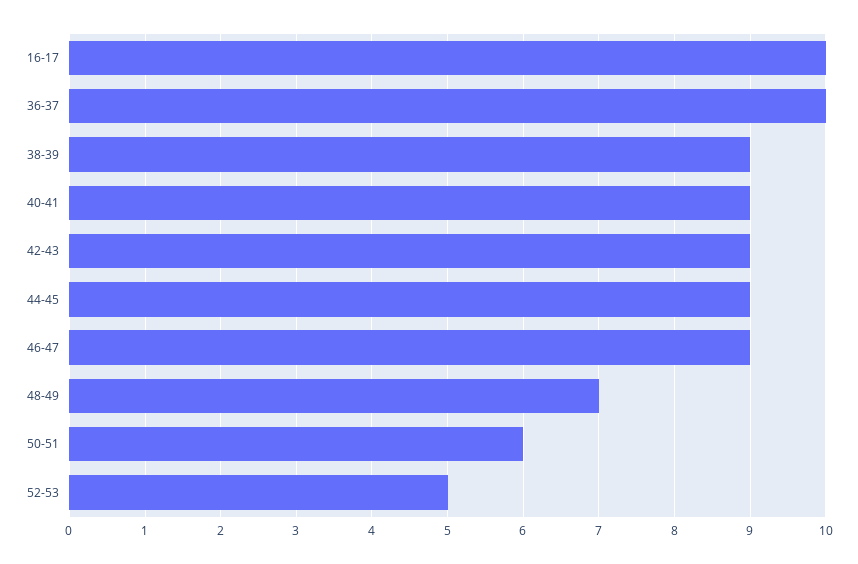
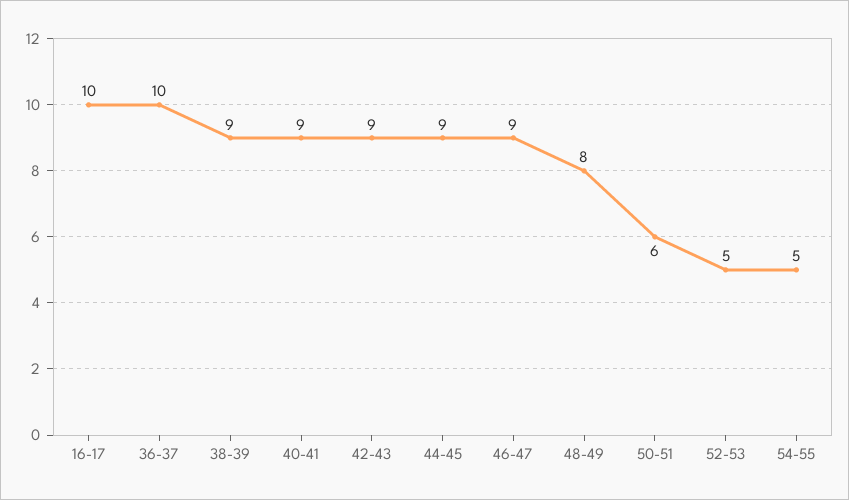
48-49: 7 -> 8
54-55: none -> 5

